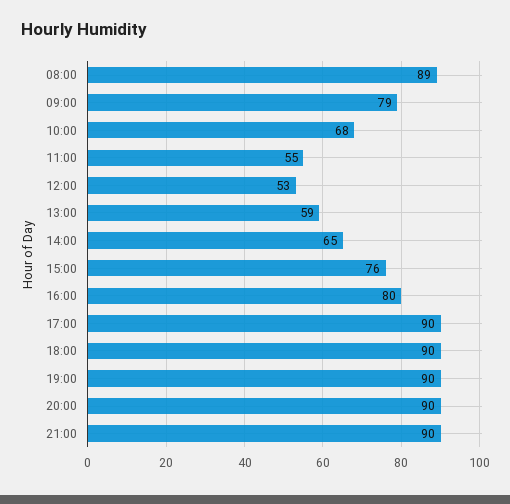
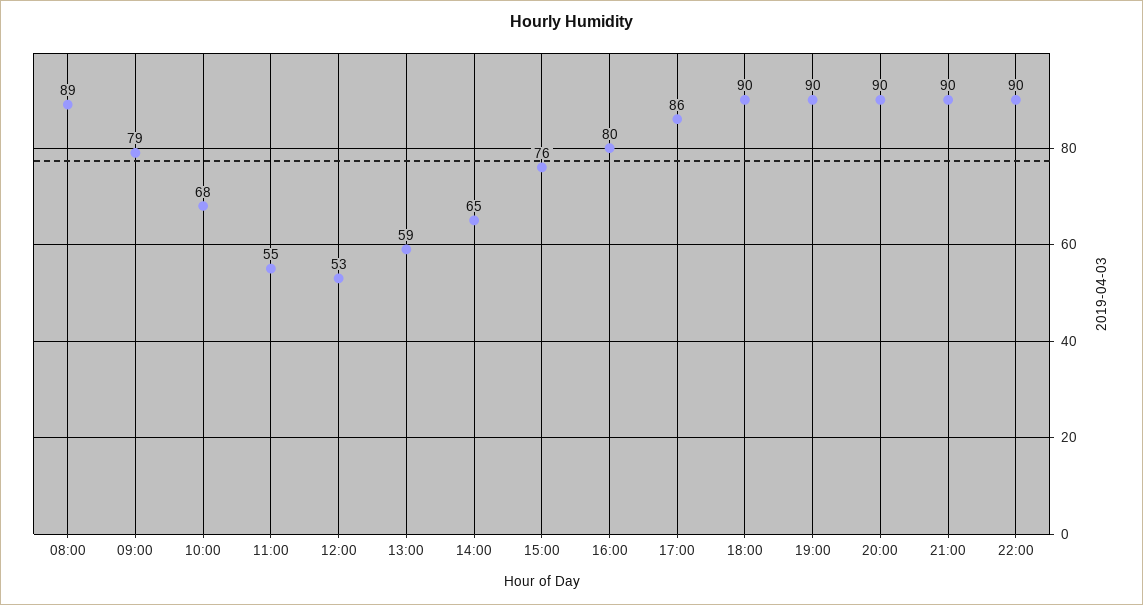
17:00: 90 -> 86
22:00: none -> 90

